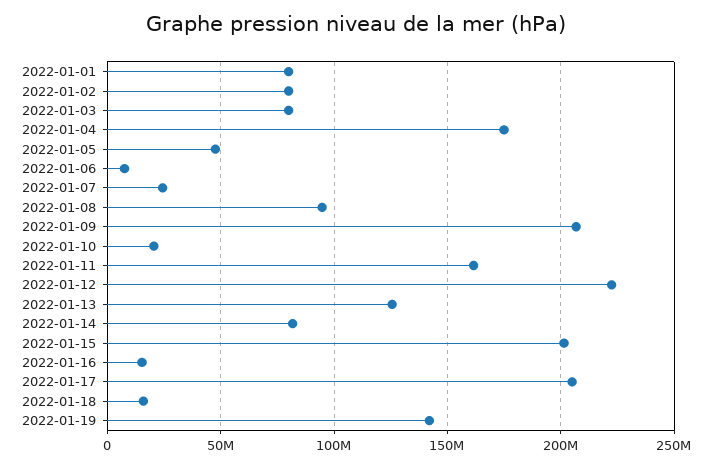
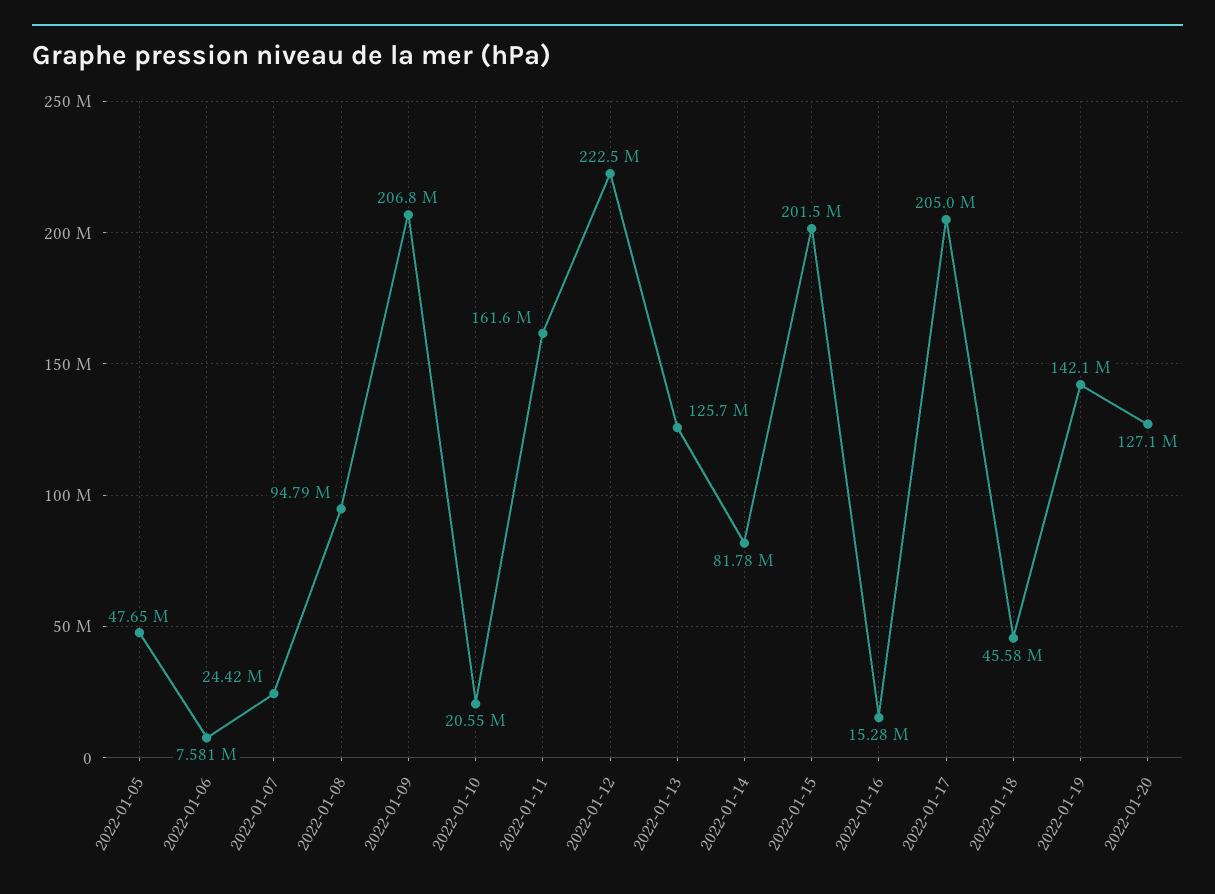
2022-01-01: 80000000 -> none
2022-01-02: 80000000 -> none
2022-01-03: 80000000 -> none
2022-01-04: 175000000 -> none
2022-01-18: 15000000 -> 45580000
2022-01-20: none -> 127100000

